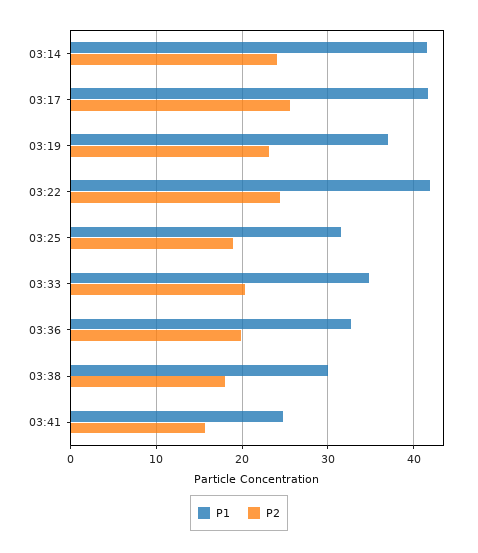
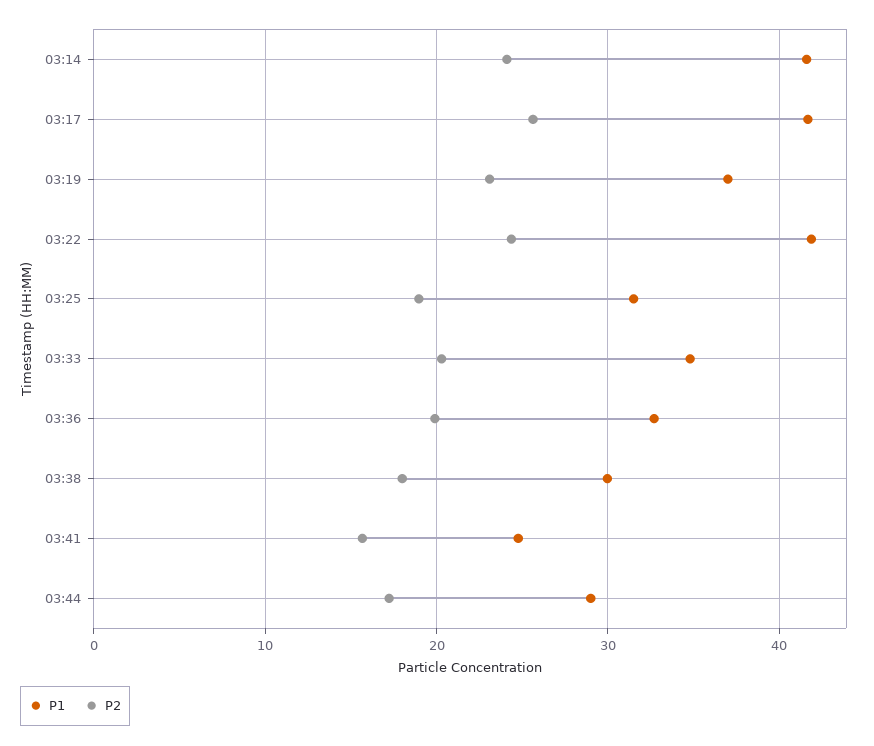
P1, 03:44: none -> 29
P2, 03:44: none -> 17

